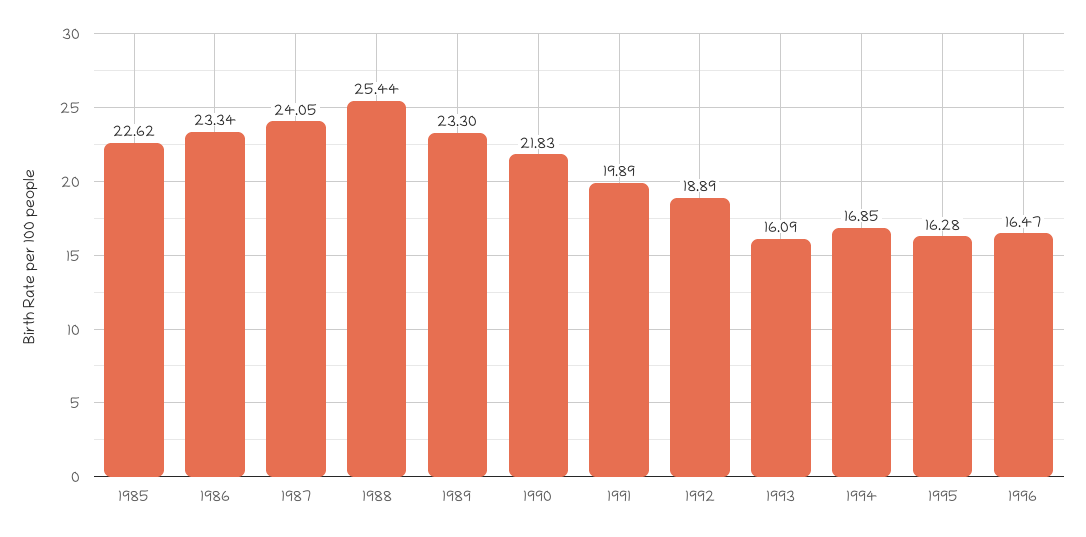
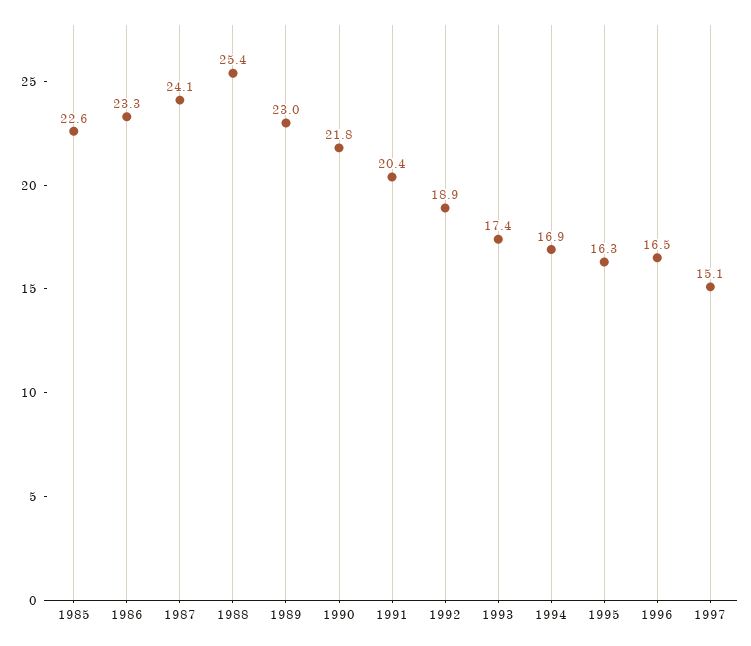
1989: 23.3 -> 23
1991: 19.89 -> 20.4
1993: 16.09 -> 17.4
1997: none -> 15.1

